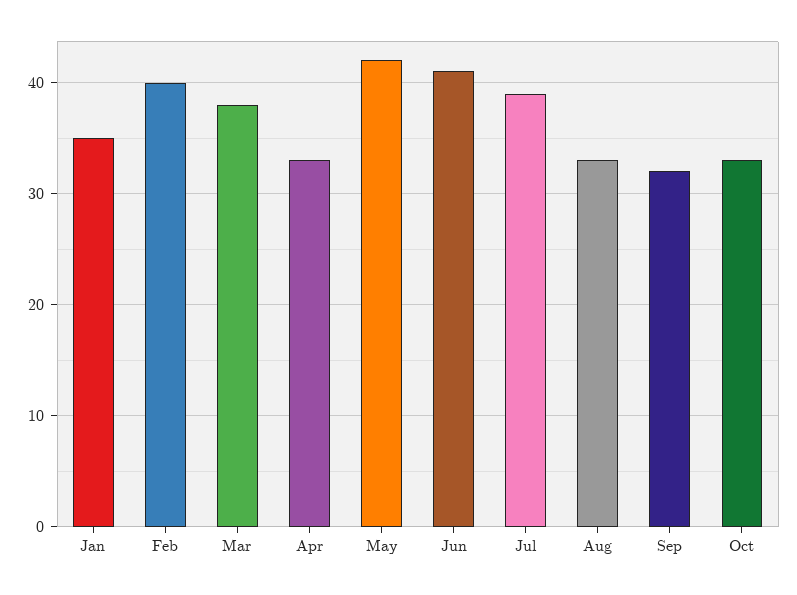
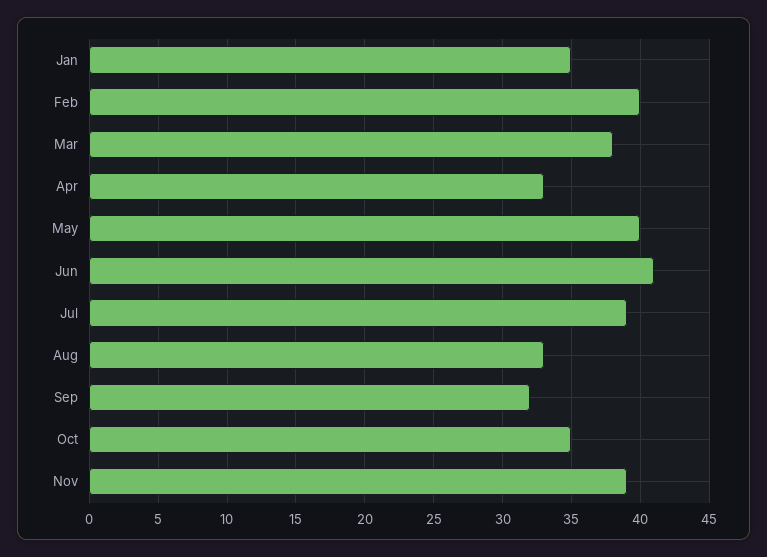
May: 42 -> 40
Oct: 33 -> 35
Nov: none -> 39

